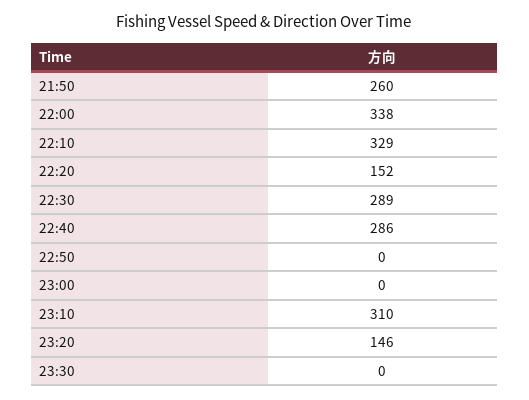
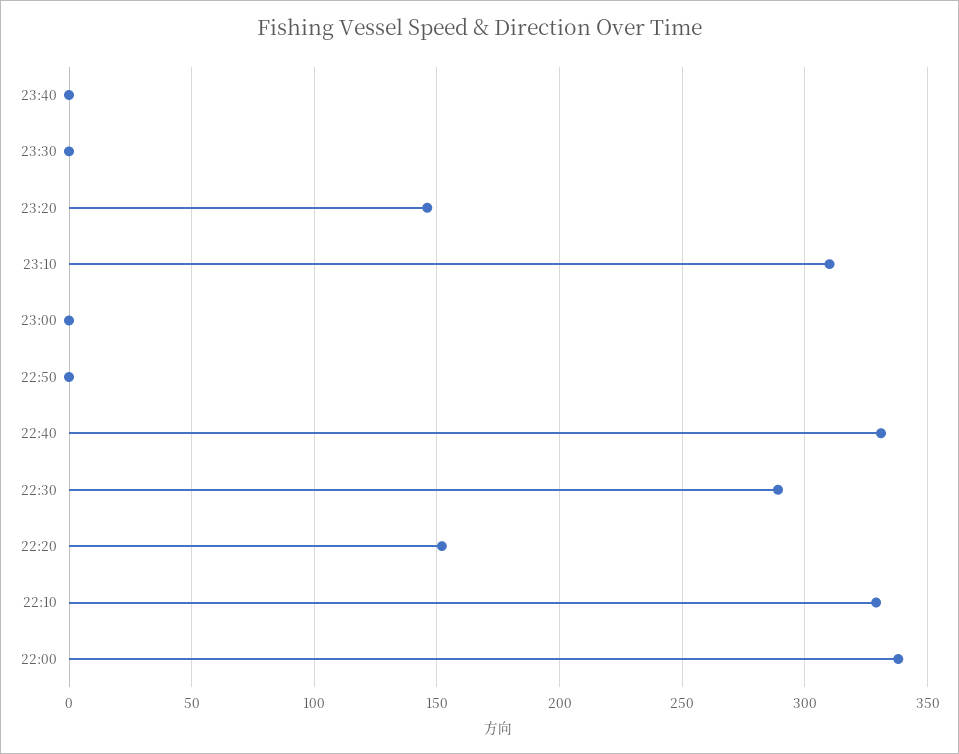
21:50: 260 -> none
22:40: 286 -> 330
23:40: none -> 0

